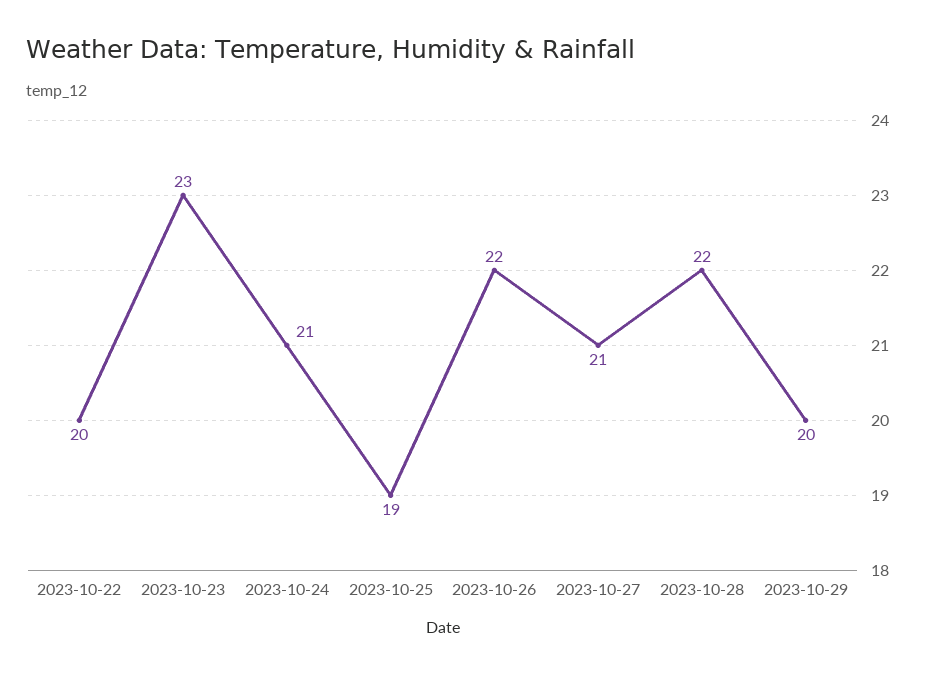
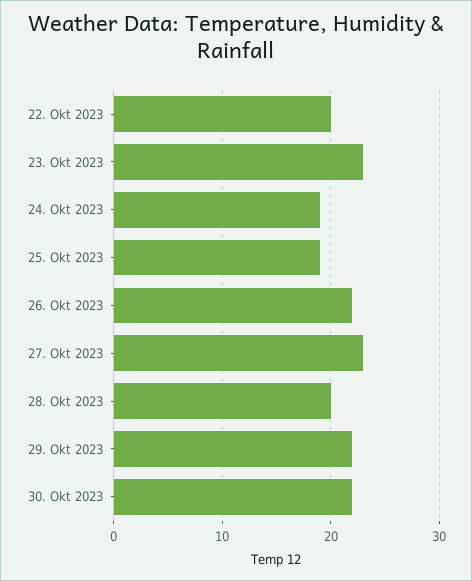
2023-10-24: 21 -> 19
2023-10-27: 21 -> 23
2023-10-28: 22 -> 20
2023-10-29: 20 -> 22
30. Okt 2023: none -> 22

